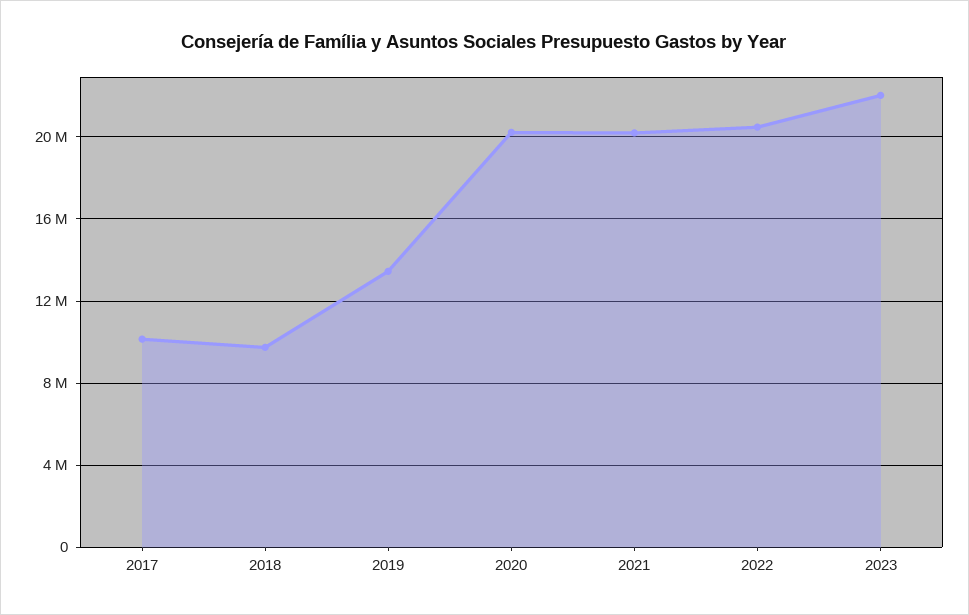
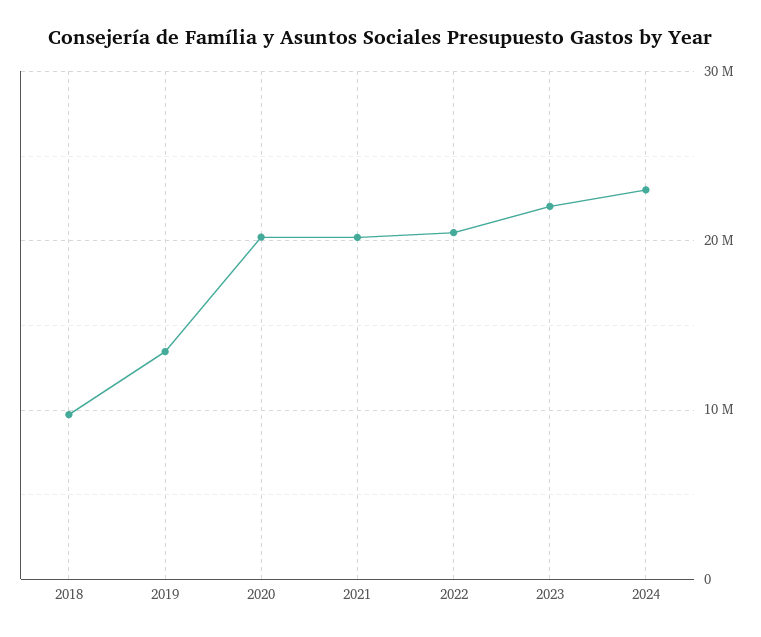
2017: 10000000 -> none
2024: none -> 23000000

